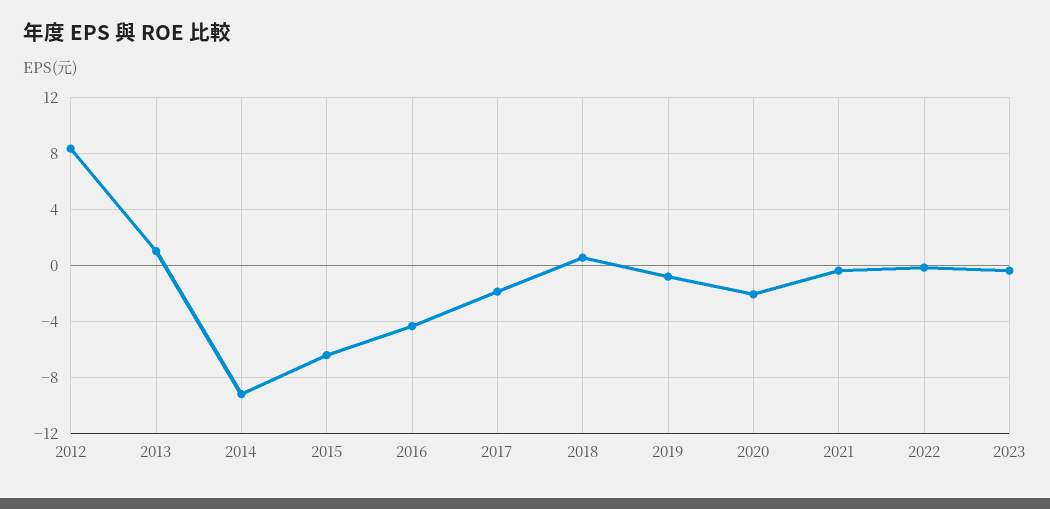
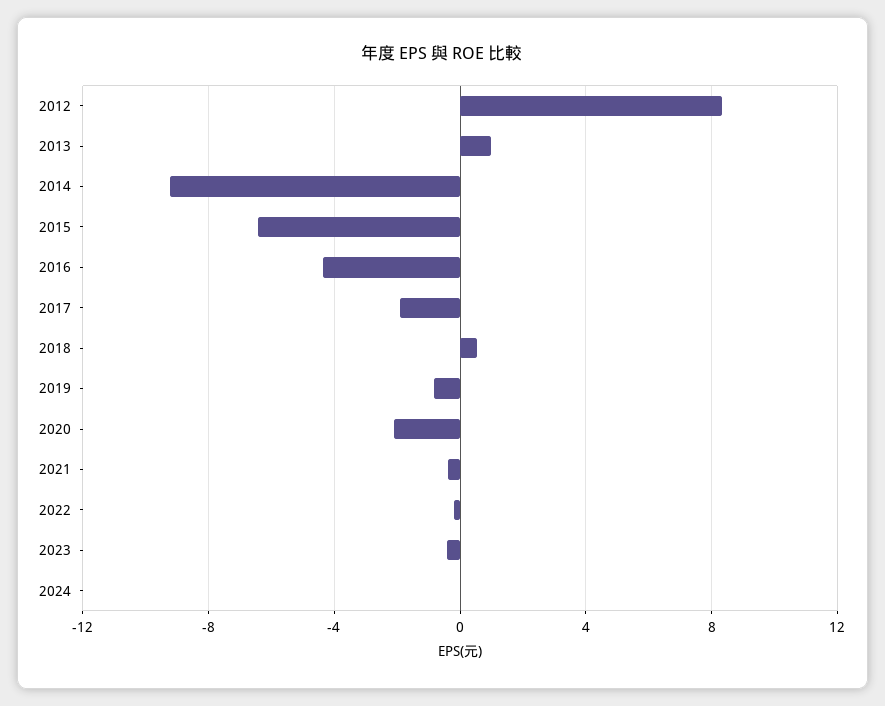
2024: none -> 0

